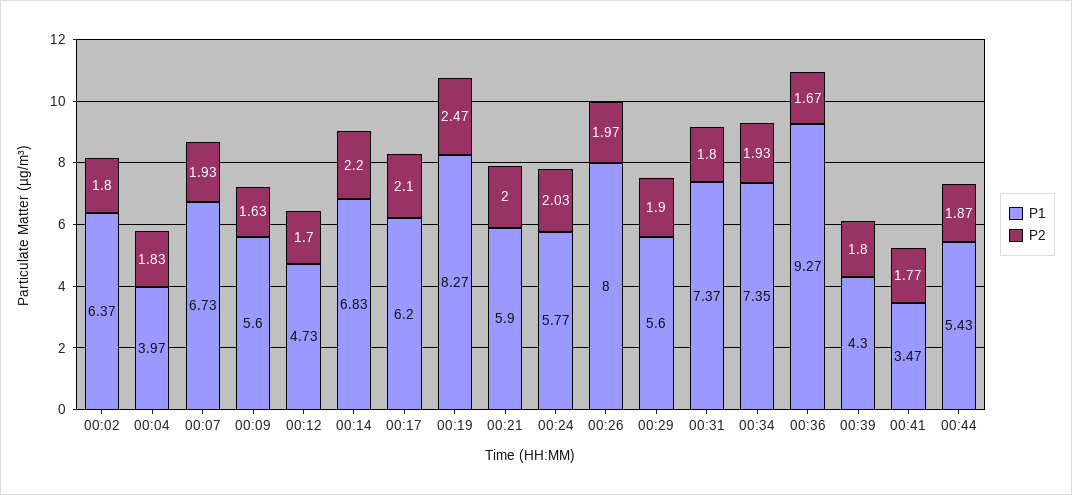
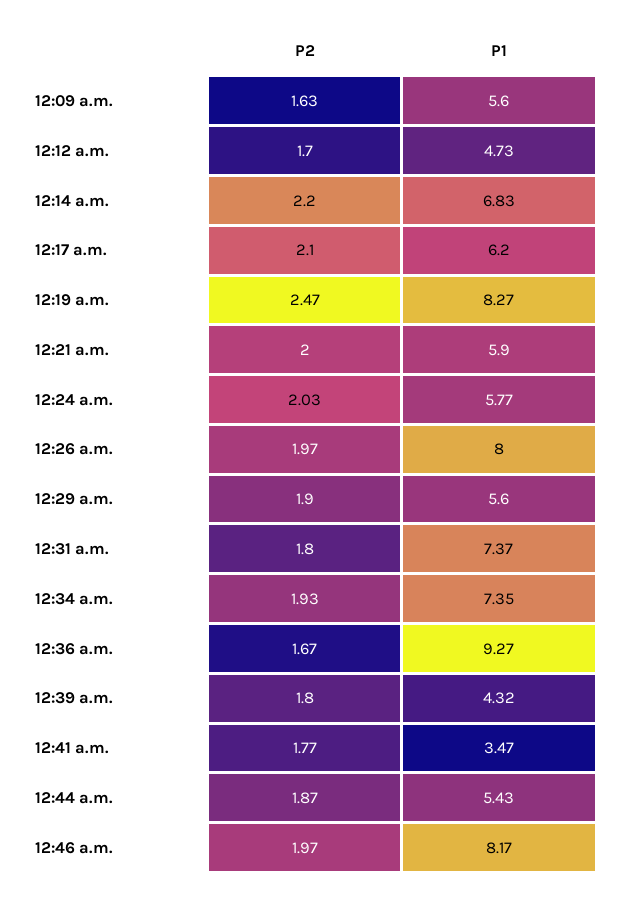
P1, 00:02: 6.37 -> none
P2, 00:02: 1.8 -> none
P1, 00:04: 3.97 -> none
P2, 00:04: 1.83 -> none
P1, 00:07: 6.73 -> none
P2, 00:07: 1.93 -> none
P1, 00:39: 4.3 -> 4.32
P2, 12:46 a.m.: none -> 1.97
P1, 12:46 a.m.: none -> 8.17

